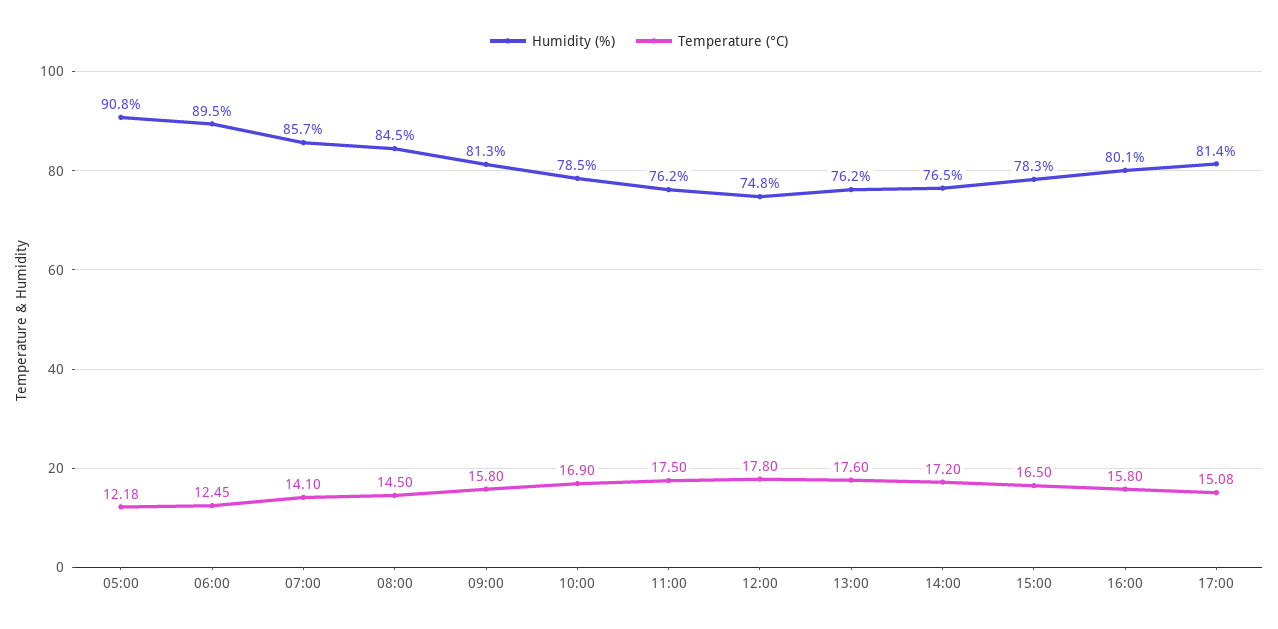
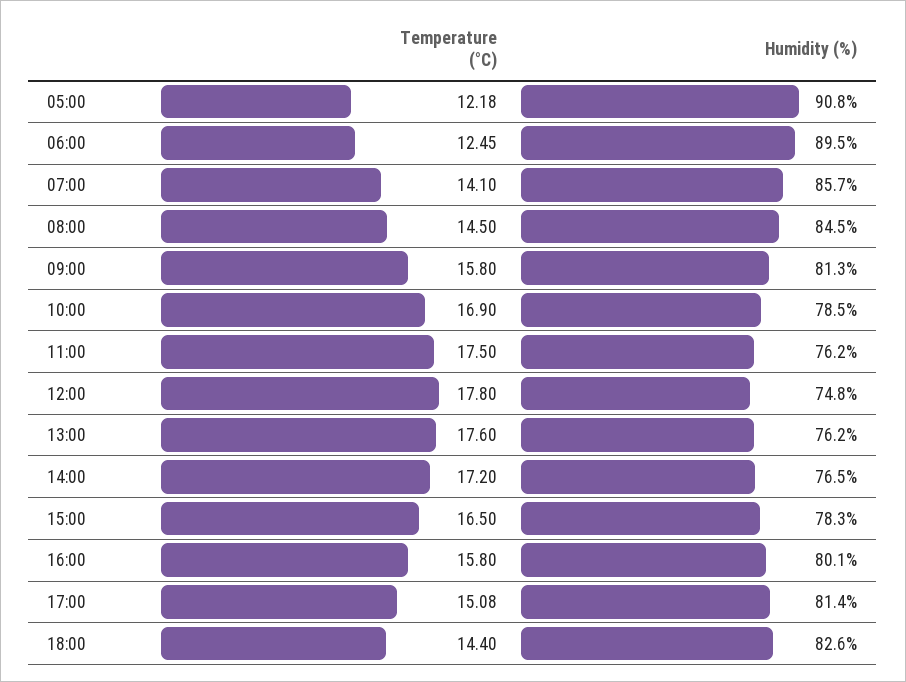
Temperature (°C), 18:00: none -> 14.4
Humidity (%), 18:00: none -> 82.6

